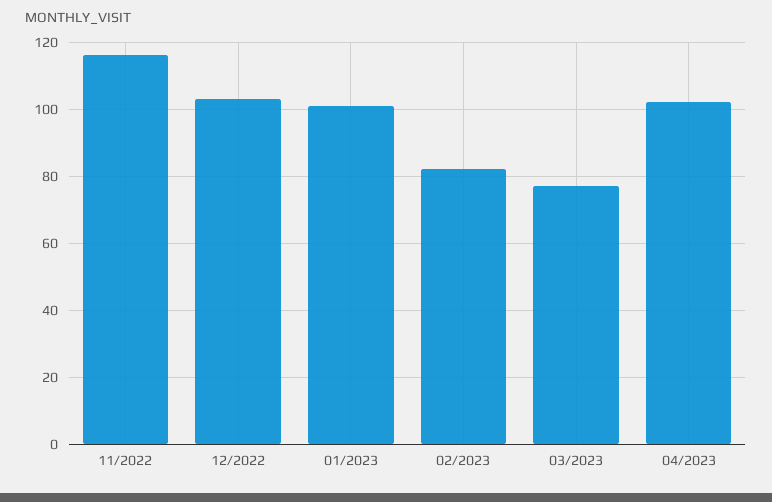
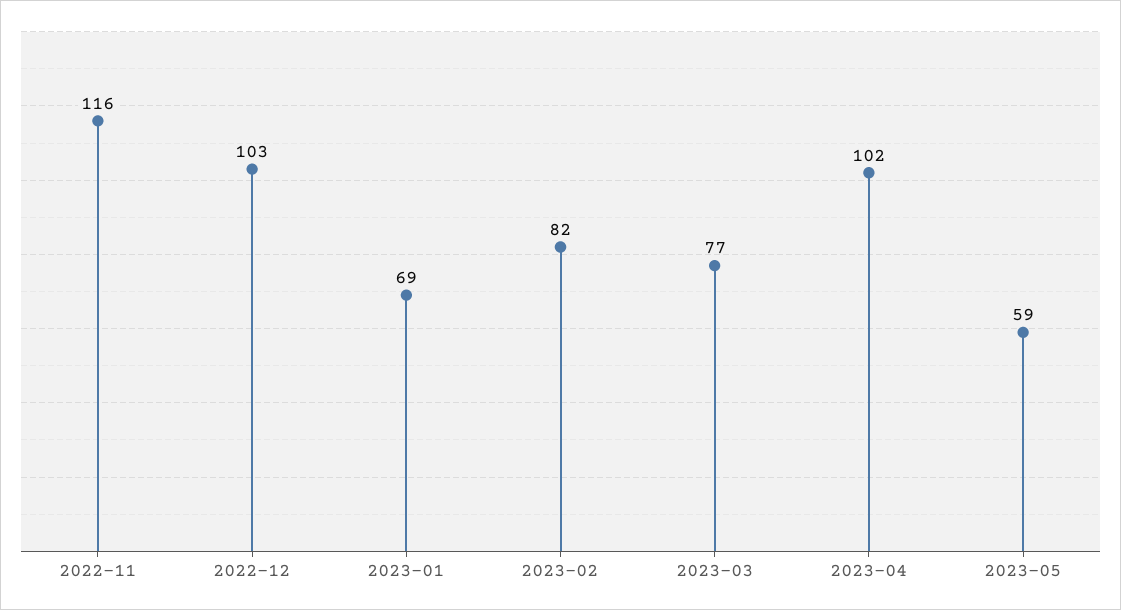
01/2023: 100 -> 69
2023-05: none -> 59

